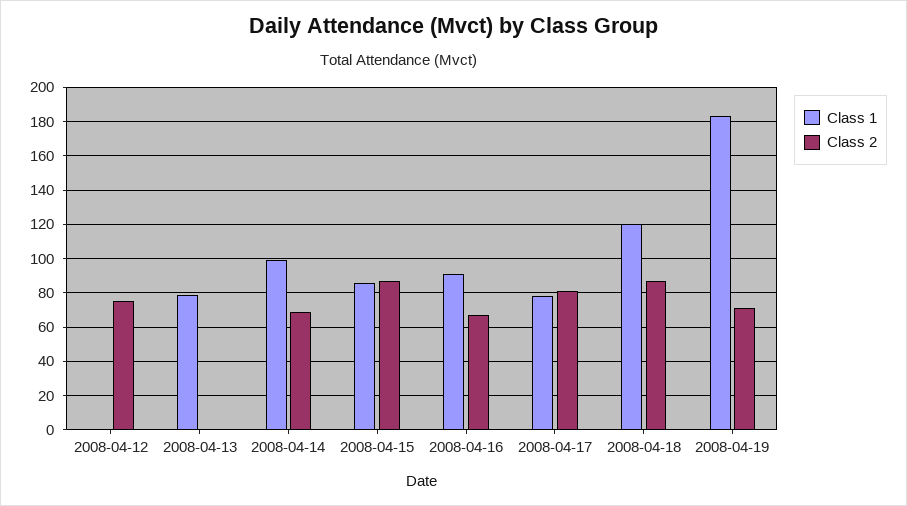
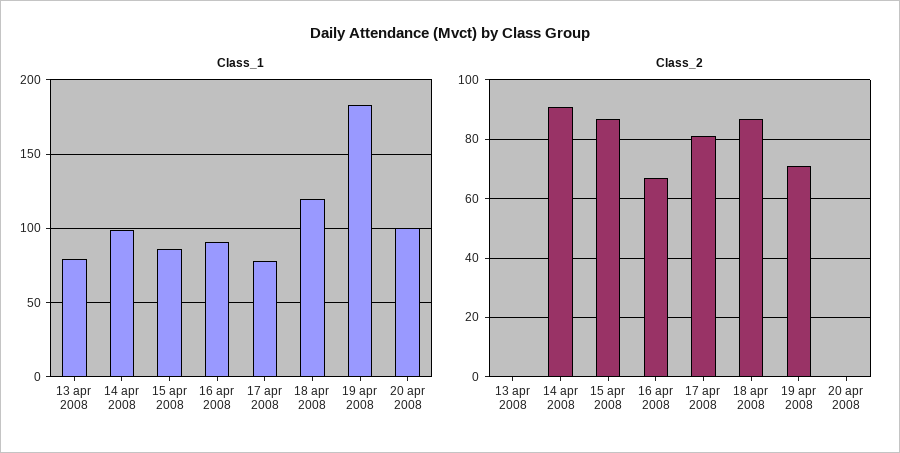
Class 1, 2008-04-12: 0 -> none
Class 2, 2008-04-12: 75 -> none
Class 2, 2008-04-14: 70 -> 90
Class 1, 20 apr 2008: none -> 100
Class 2, 20 apr 2008: none -> 0

